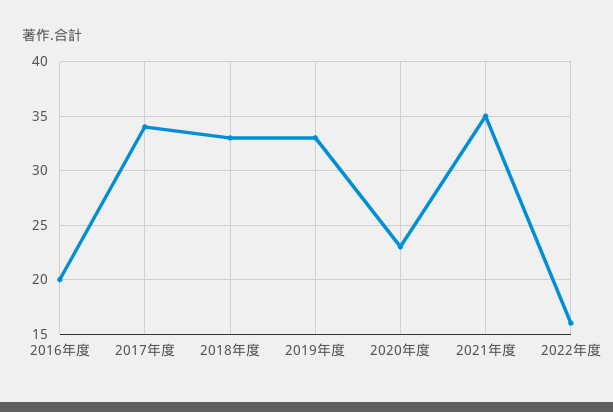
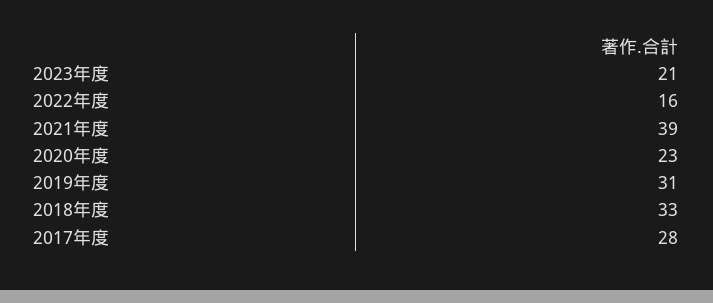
2016年度: 20 -> none
2017年度: 34 -> 28
2019年度: 33 -> 31
2021年度: 35 -> 39
2023年度: none -> 21

